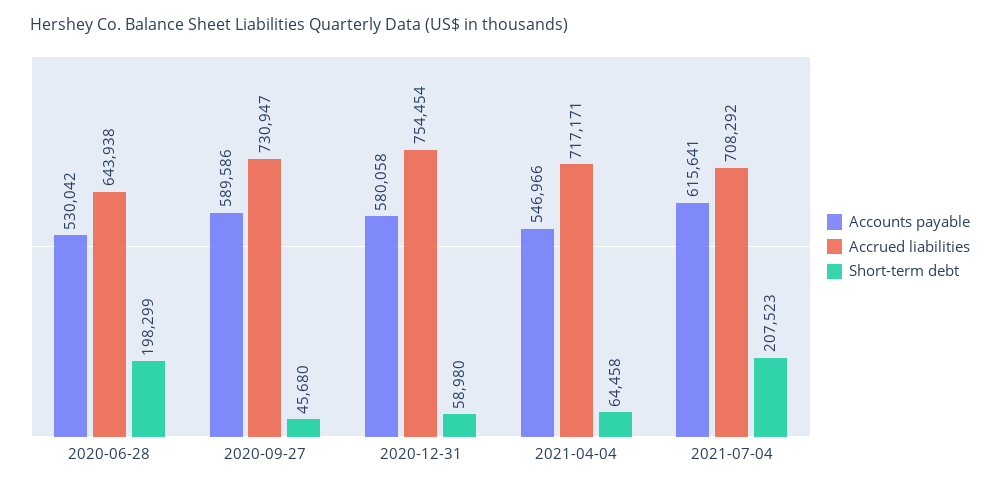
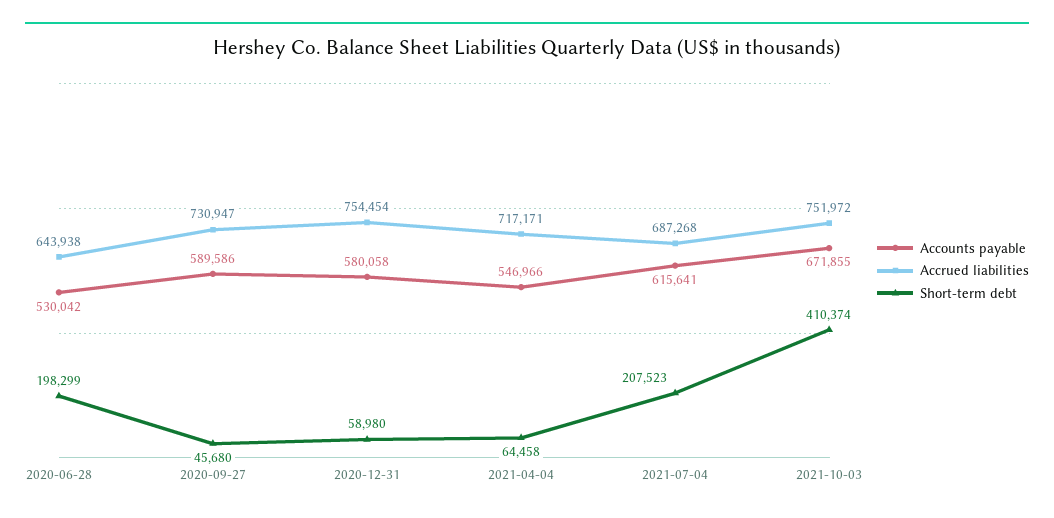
Accrued liabilities, 2021-07-04: 708292 -> 687268
Accounts payable, 2021-10-03: none -> 671855
Accrued liabilities, 2021-10-03: none -> 751972
Short-term debt, 2021-10-03: none -> 410374

